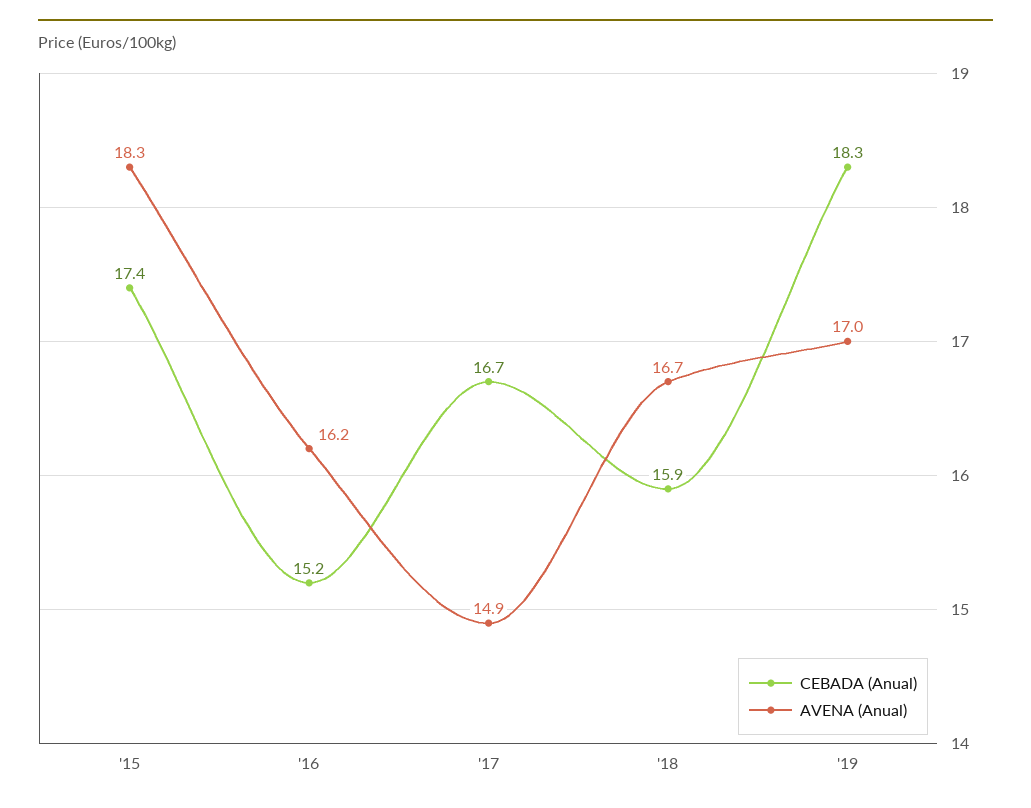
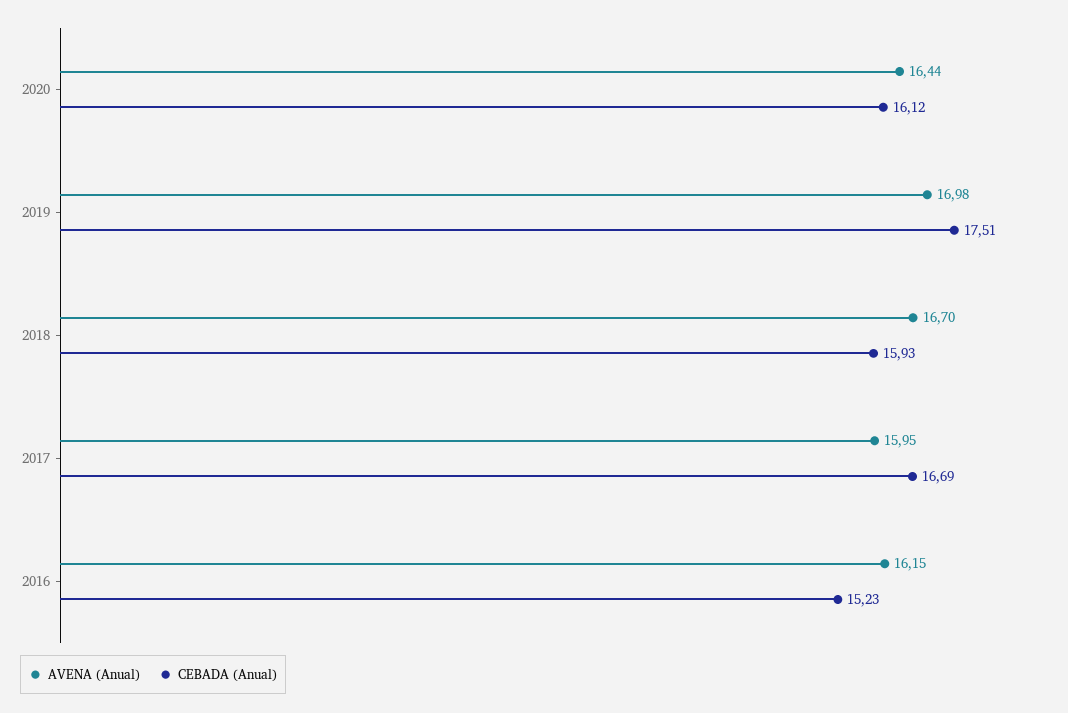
CEBADA (Anual), '15: 17.4 -> none
AVENA (Anual), '15: 18.3 -> none
AVENA (Anual), '17: 14.9 -> 15.95
CEBADA (Anual), '19: 18.3 -> 17.51
AVENA (Anual), 2020: none -> 16.44
CEBADA (Anual), 2020: none -> 16.12

